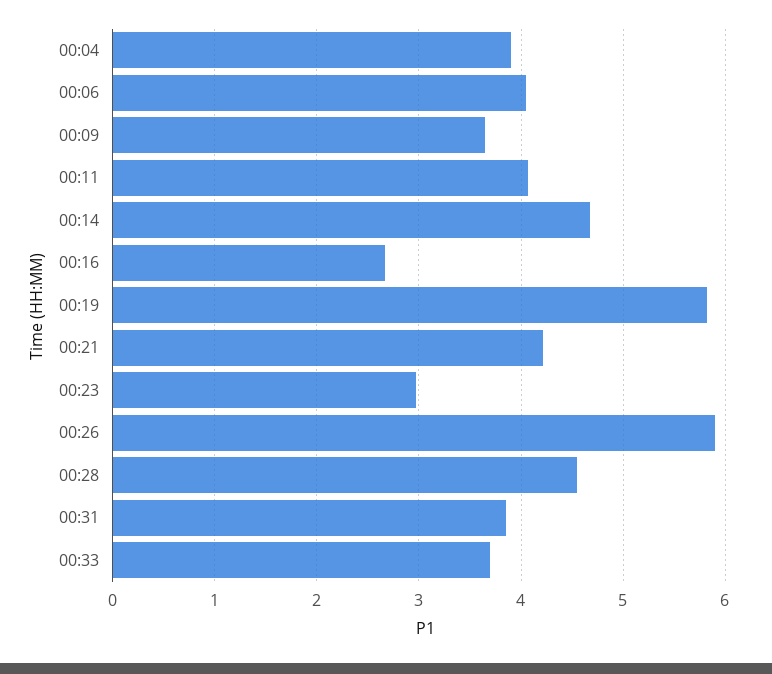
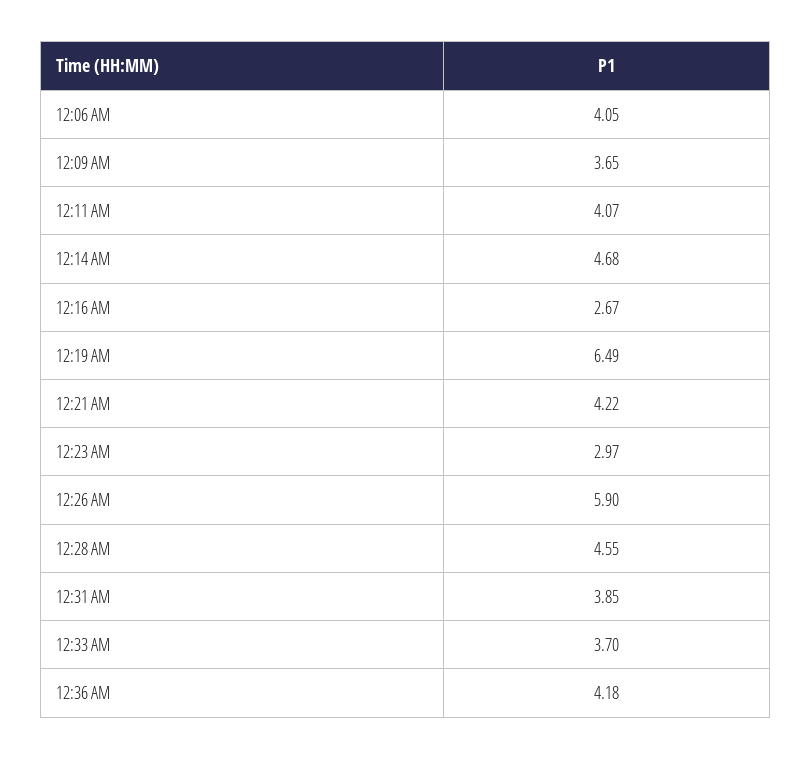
00:04: 3.9 -> none
00:19: 5.8 -> 6.49
12:36 AM: none -> 4.18

